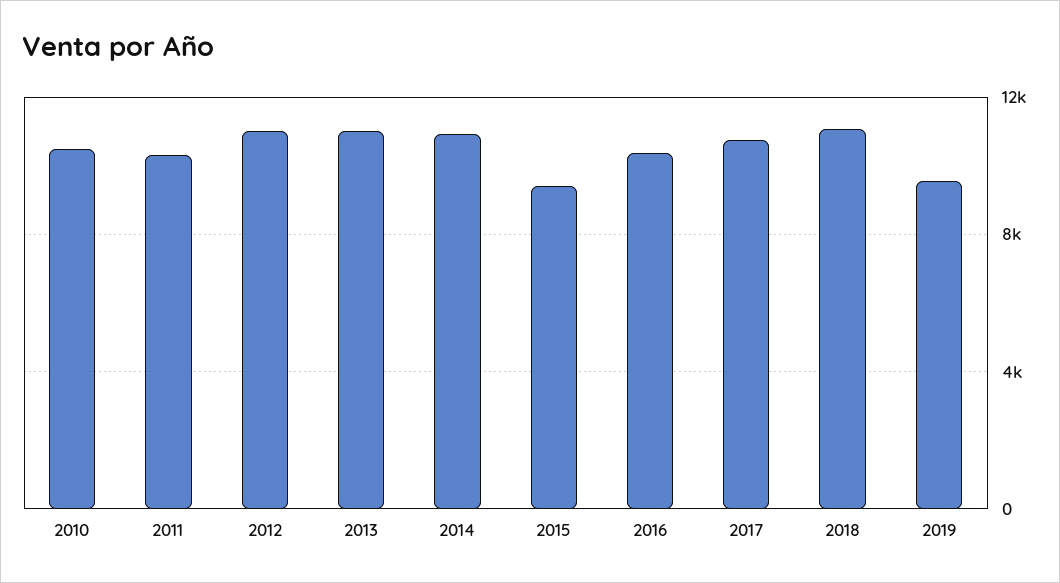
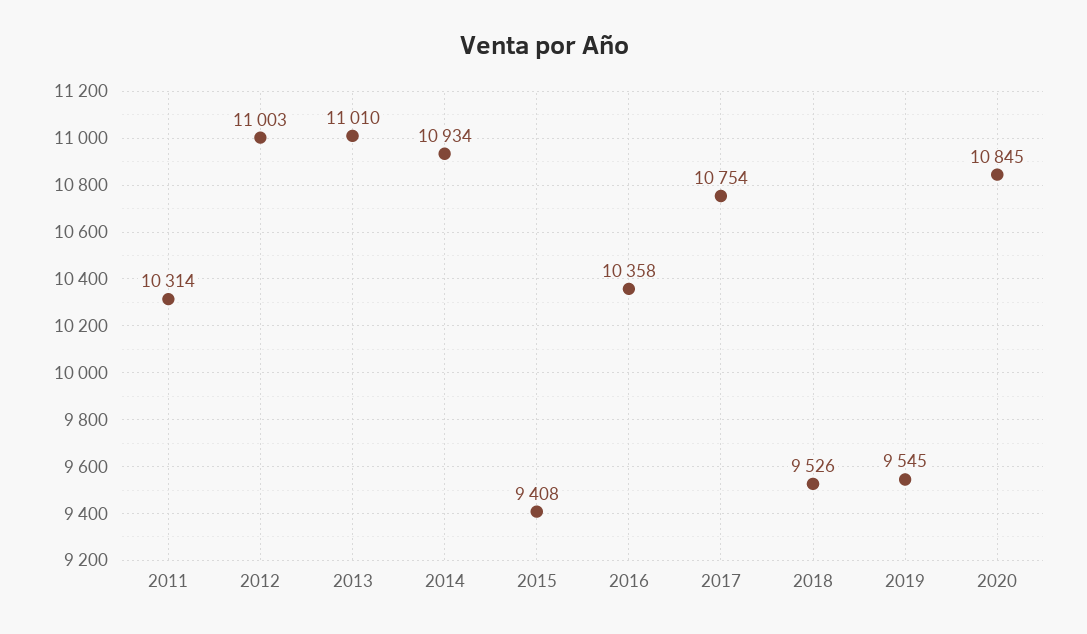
2010: 10500 -> none
2018: 11000 -> 9526
2020: none -> 10845

